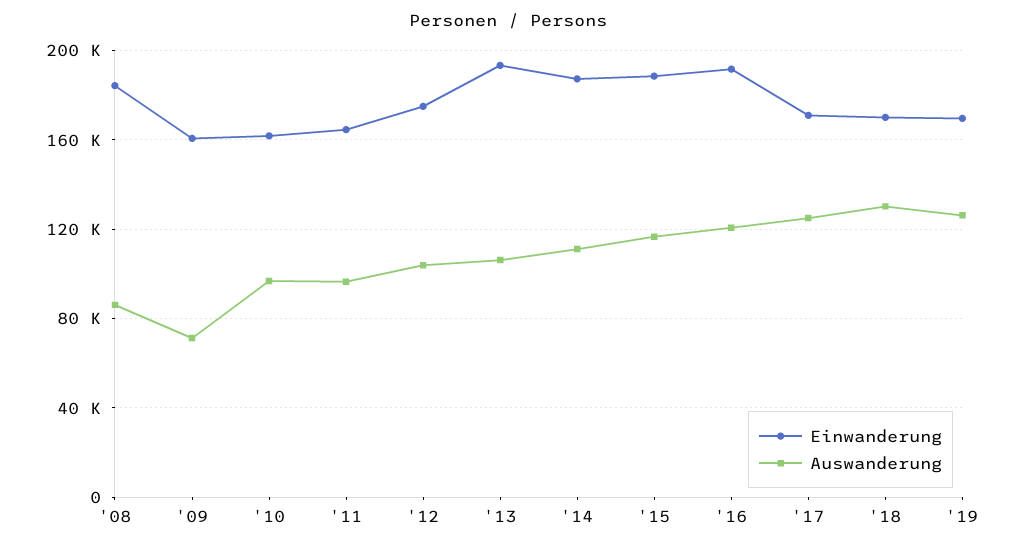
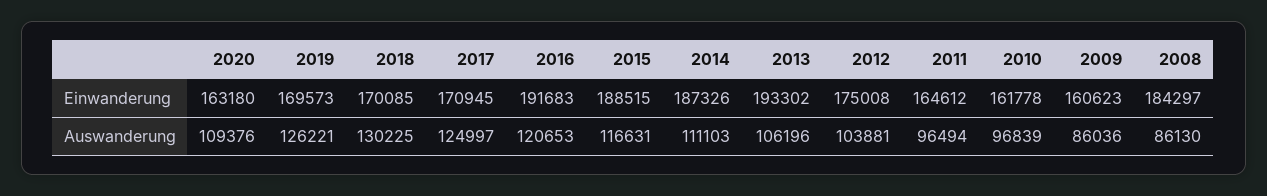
Auswanderung, '09: 70000 -> 86036
Einwanderung, 2020: none -> 163180
Auswanderung, 2020: none -> 109376

